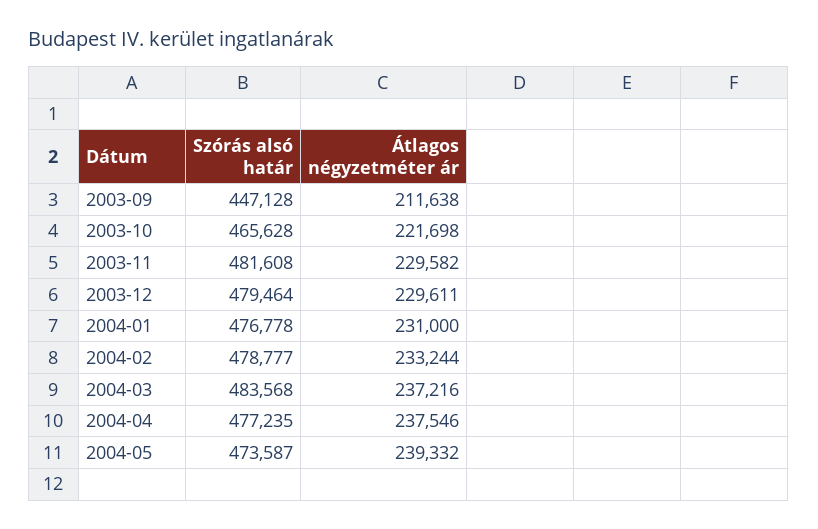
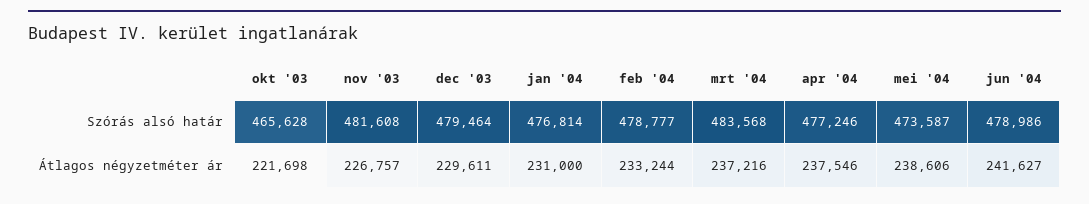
Szórás alsó határ, 2003-09: 447128 -> none
Átlagos négyzetméter ár, 2003-09: 211638 -> none
Átlagos négyzetméter ár, 2003-11: 229582 -> 226757
Szórás alsó határ, 2004-01: 476778 -> 476814
Szórás alsó határ, 2004-04: 477235 -> 477246
Átlagos négyzetméter ár, 2004-05: 239332 -> 238606
Szórás alsó határ, jun '04: none -> 478986
Átlagos négyzetméter ár, jun '04: none -> 241627

